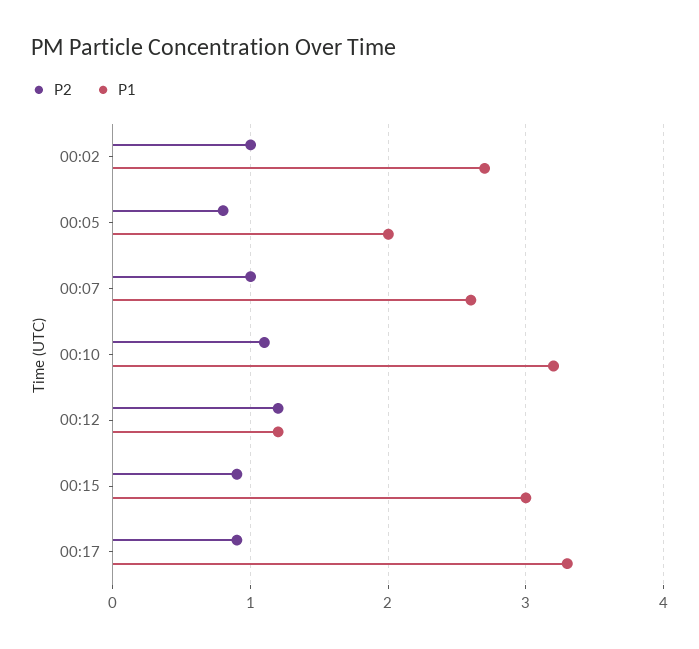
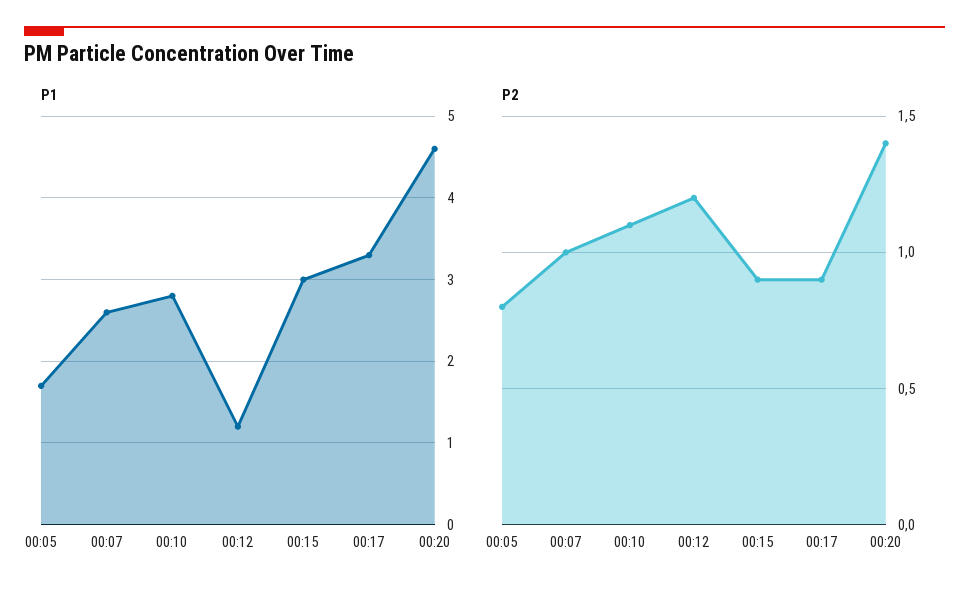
P2, 00:02: 1 -> none
P1, 00:02: 2.7 -> none
P1, 00:05: 2 -> 1.7
P1, 00:10: 3.2 -> 2.8
P1, 00:20: none -> 4.6
P2, 00:20: none -> 1.4

